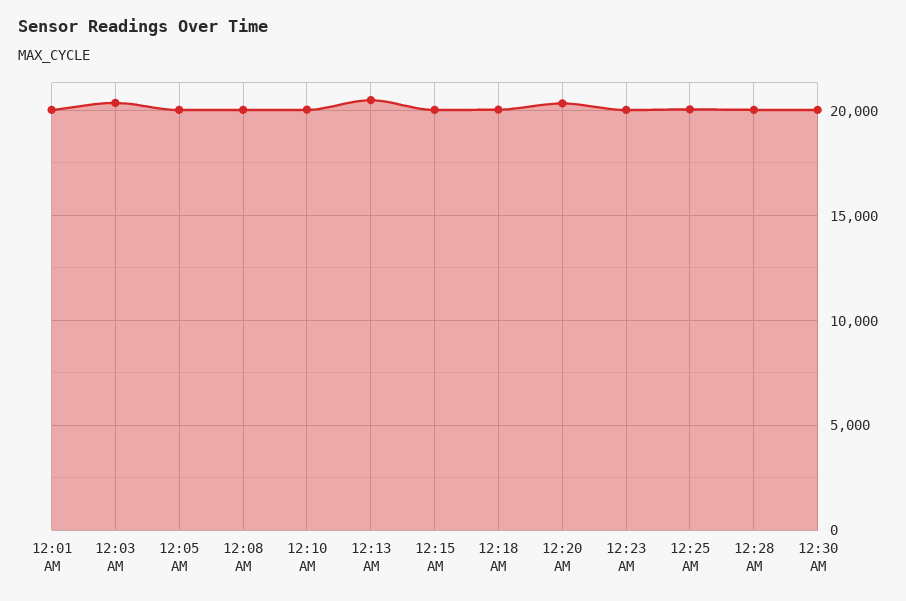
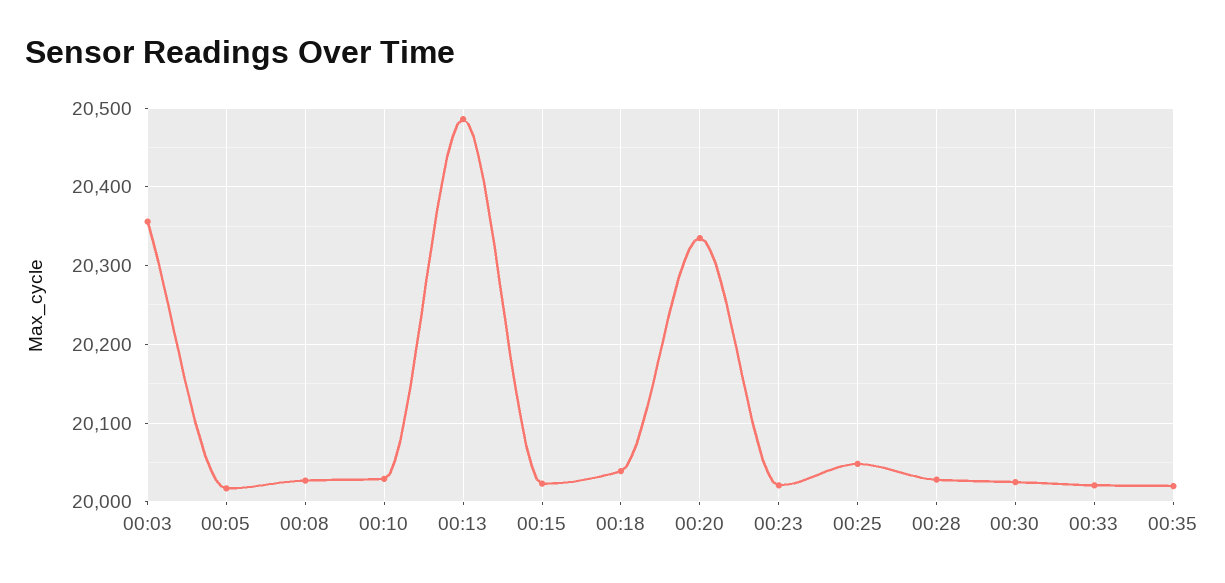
12:01 AM: 20000 -> none
00:33: none -> 20020
00:35: none -> 20020

